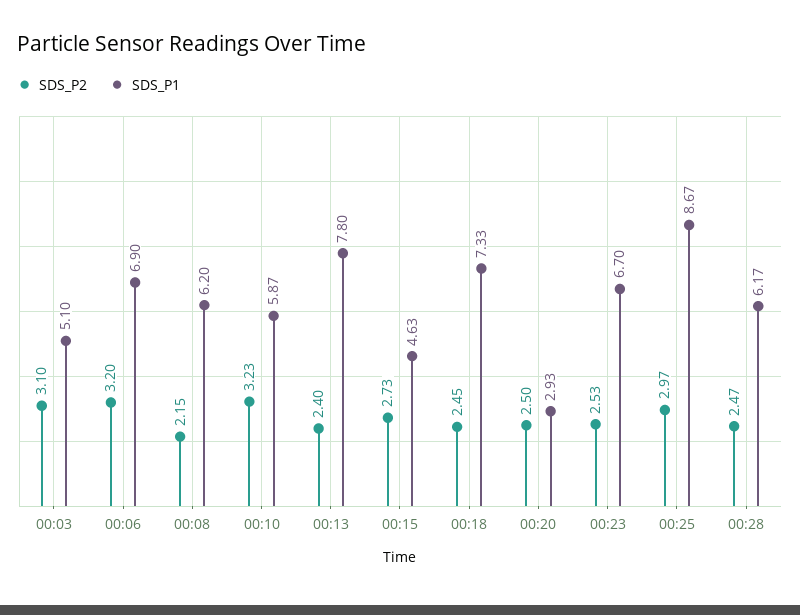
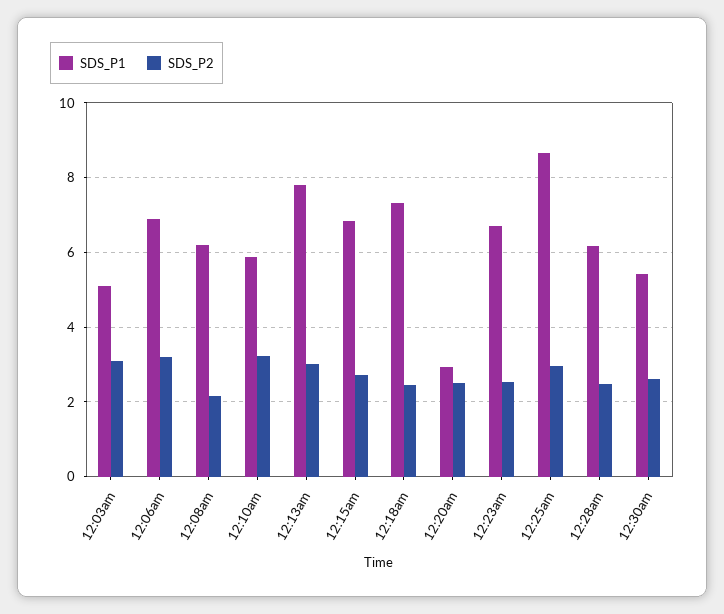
SDS_P2, 00:13: 2.4 -> 3
SDS_P1, 00:15: 4.63 -> 6.8
SDS_P1, 12:30am: none -> 5.4
SDS_P2, 12:30am: none -> 2.6

